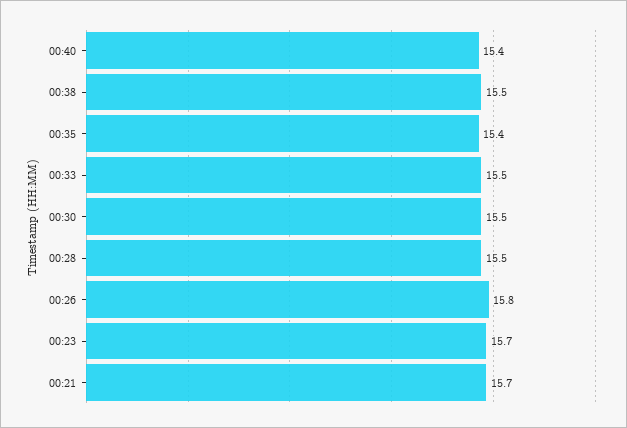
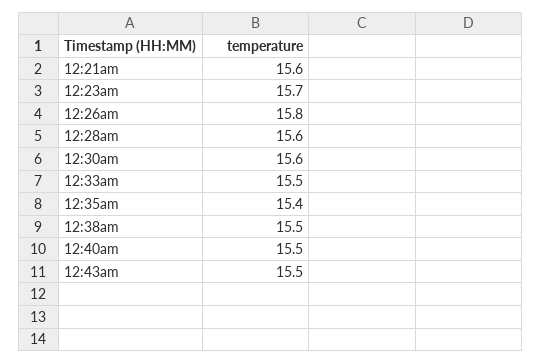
00:40: 15.4 -> 15.5
00:30: 15.5 -> 15.6
00:28: 15.5 -> 15.6
00:21: 15.7 -> 15.6
12:43am: none -> 15.5

